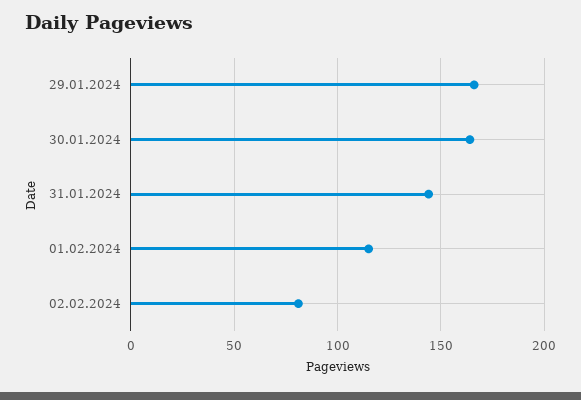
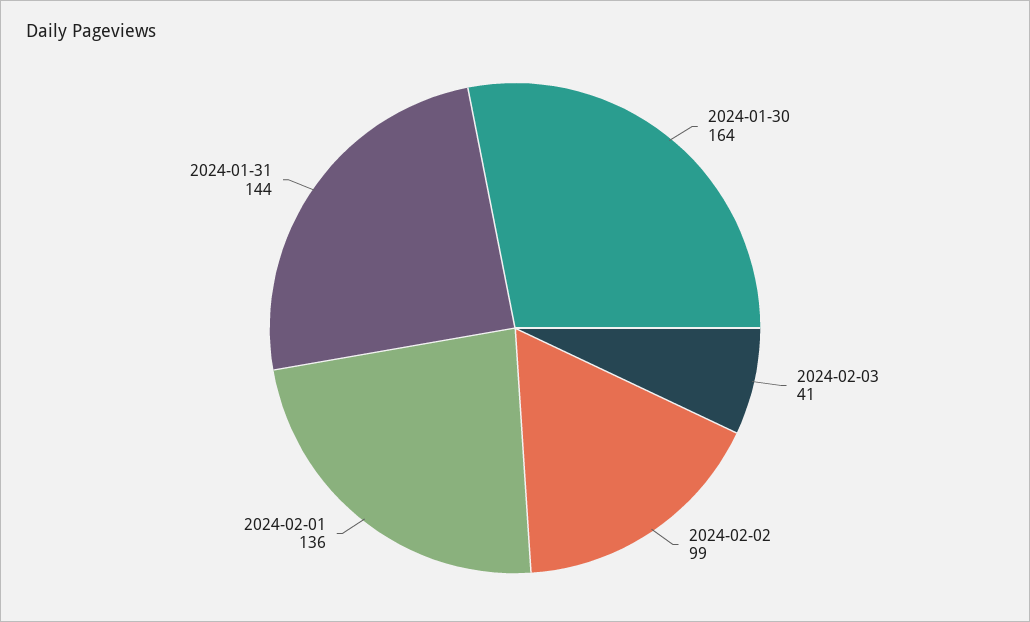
29.01.2024: 165 -> none
01.02.2024: 115 -> 136
02.02.2024: 80 -> 99
2024-02-03: none -> 41

